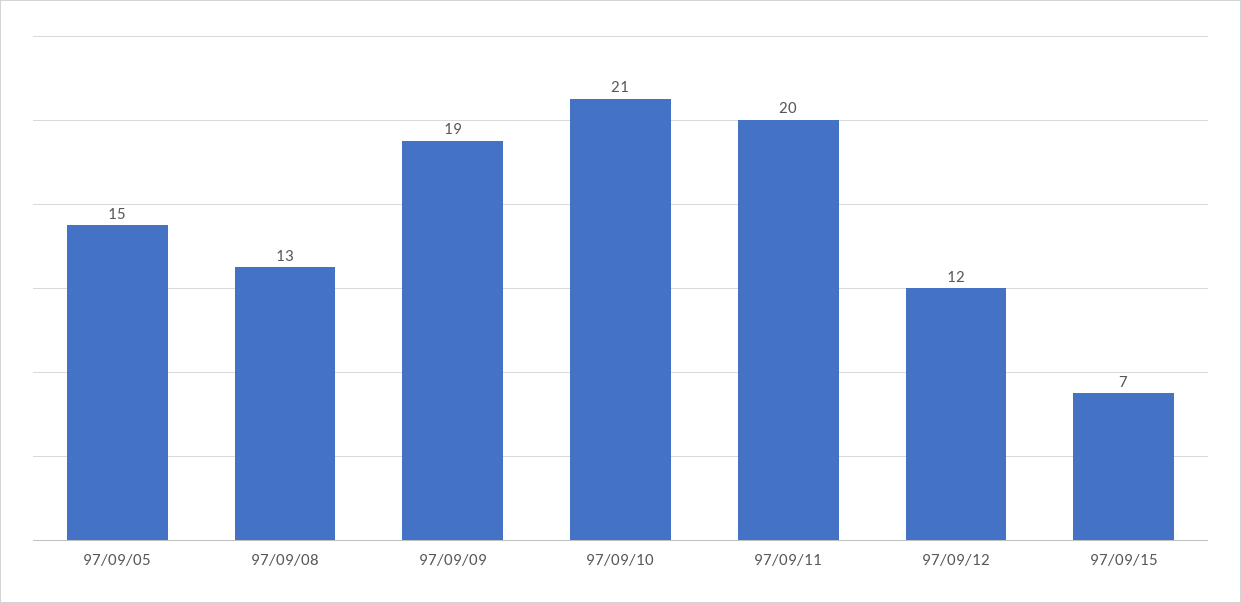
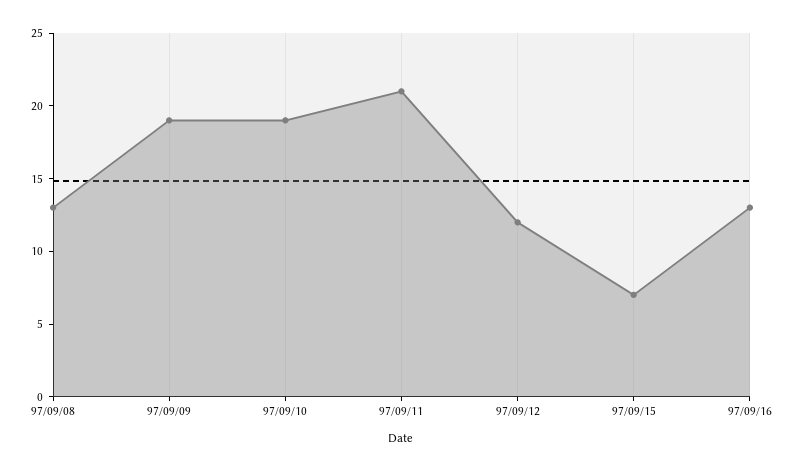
97/09/05: 15 -> none
97/09/10: 21 -> 19
97/09/11: 20 -> 21
97/09/16: none -> 13

